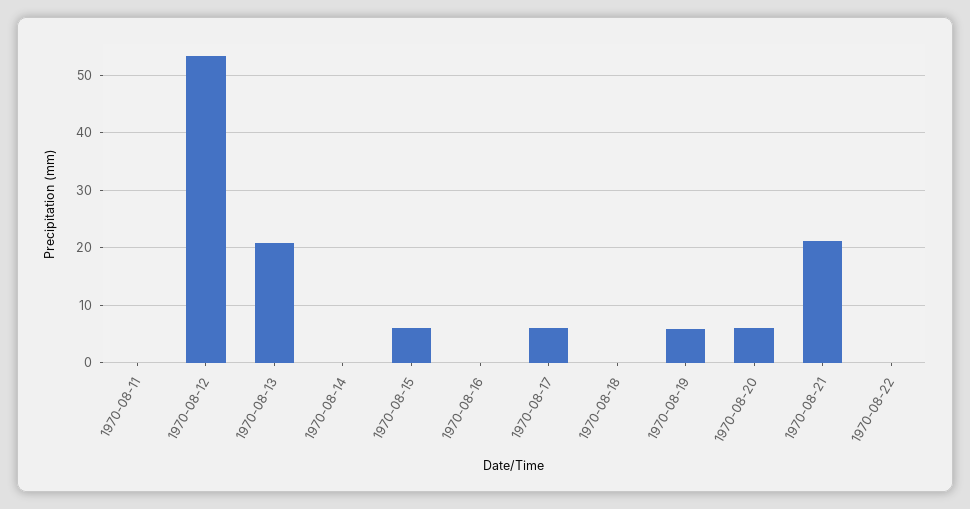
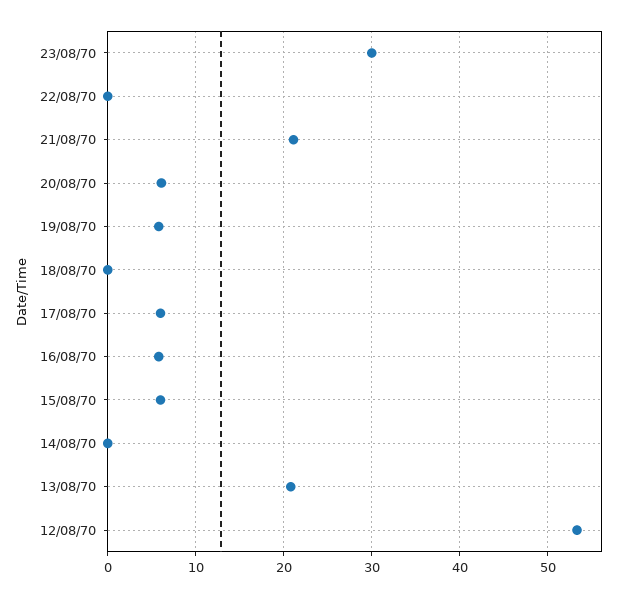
1970-08-11: 0 -> none
1970-08-16: 0 -> 6
23/08/70: none -> 30

